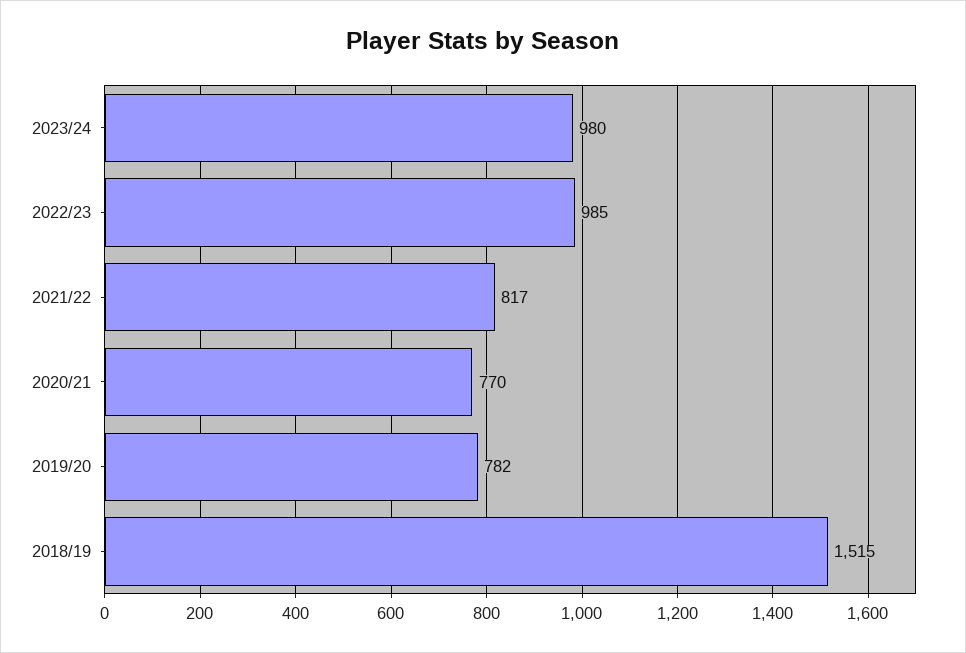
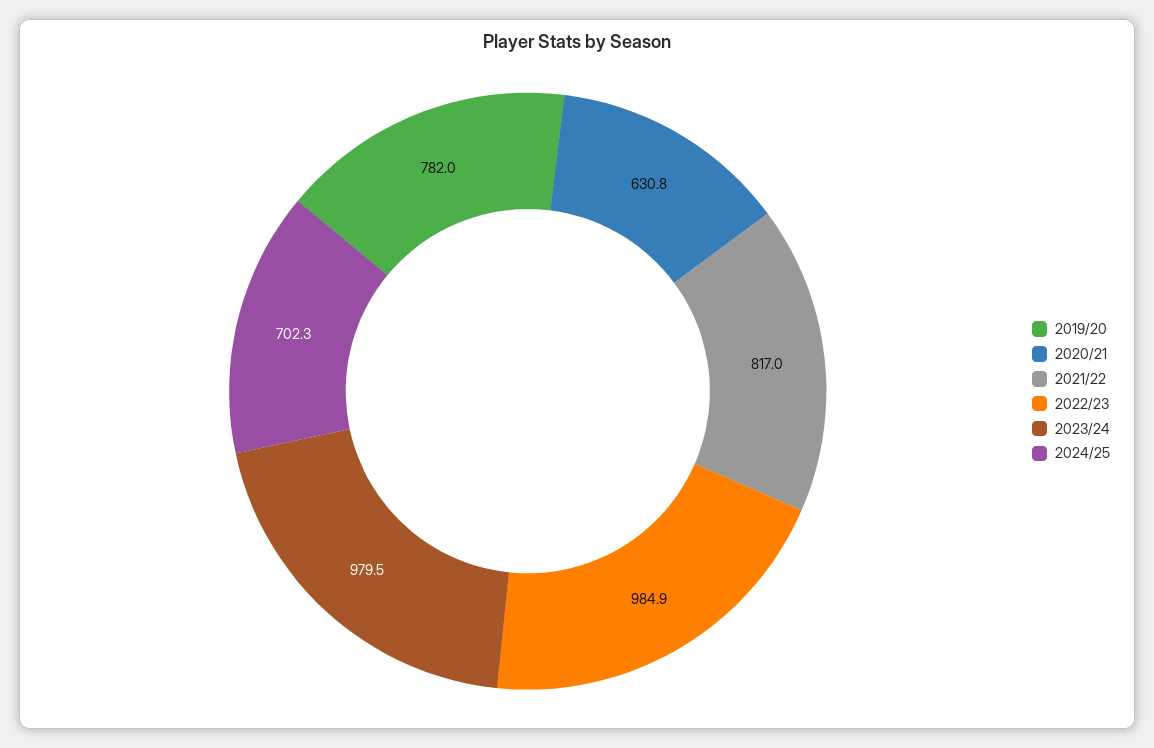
2020/21: 770 -> 630.8
2018/19: 1515 -> none
2024/25: none -> 702.3

